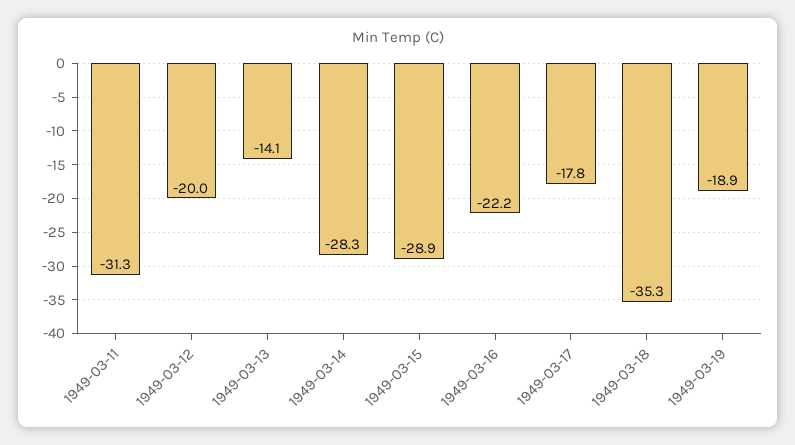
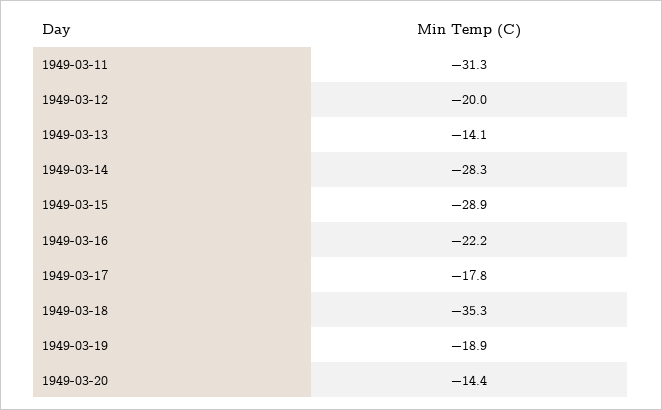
1949-03-20: none -> -14.4

